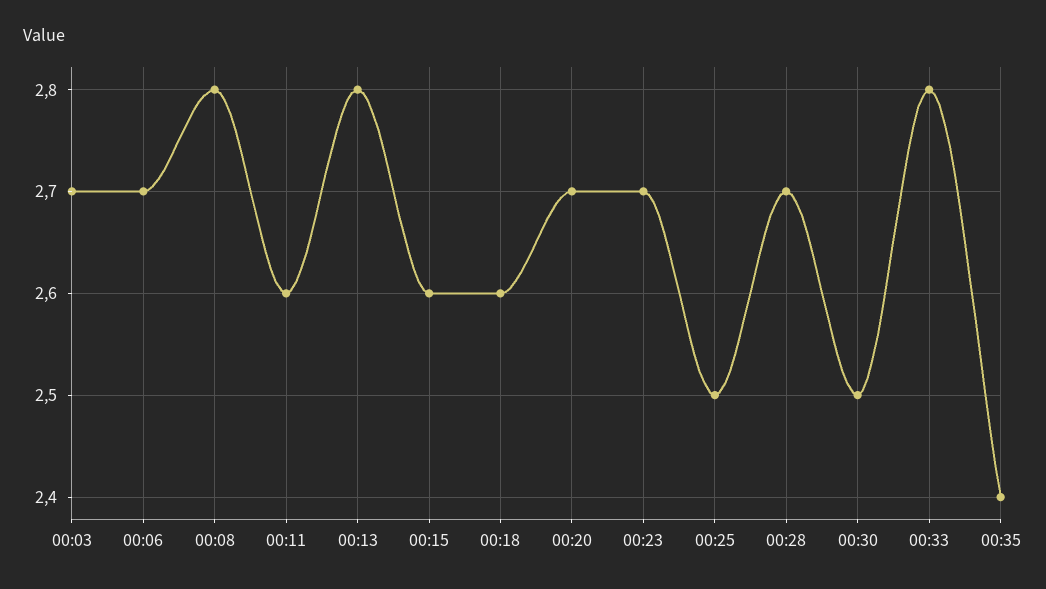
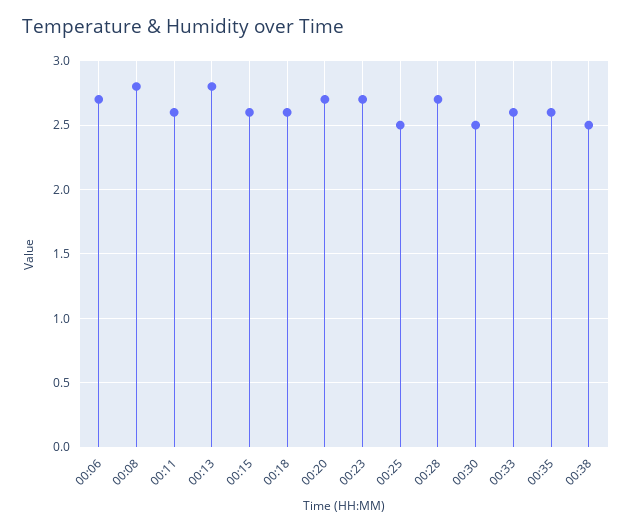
00:03: 2.7 -> none
00:33: 2.8 -> 2.6
00:35: 2.4 -> 2.6
00:38: none -> 2.5

